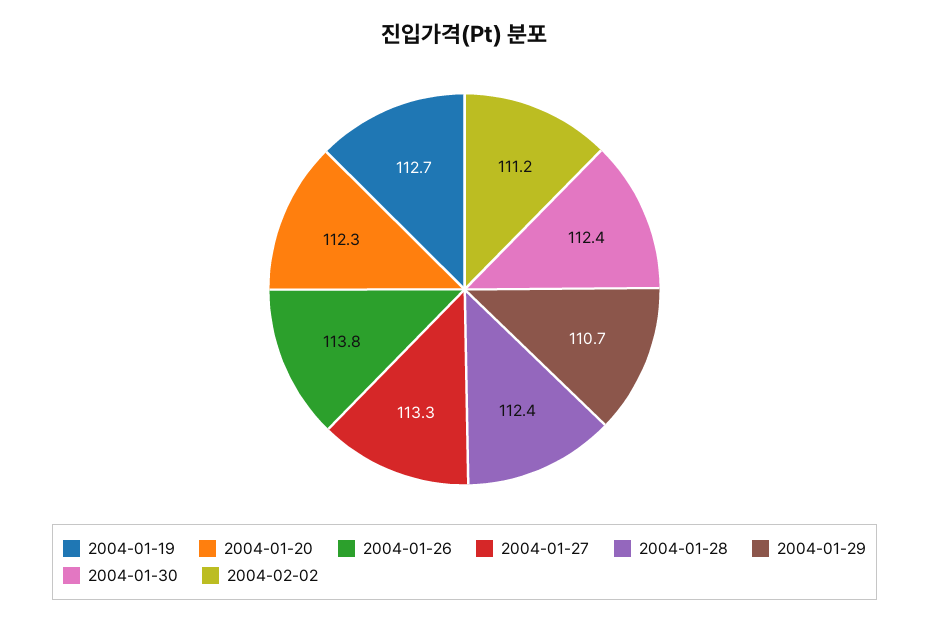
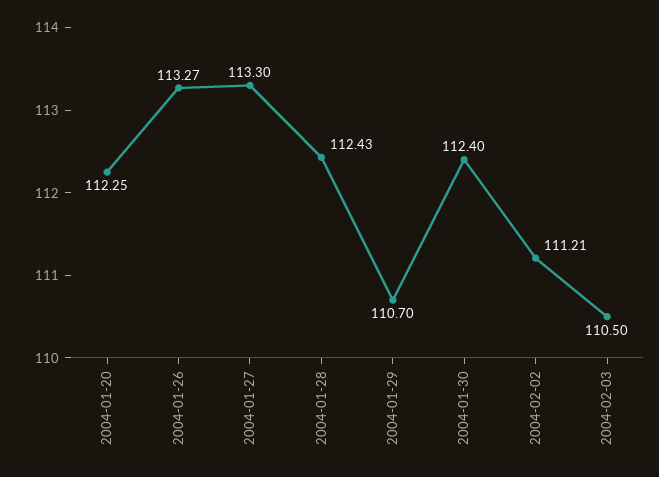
2004-01-19: 112.7 -> none
2004-01-26: 113.8 -> 113.27
2004-02-03: none -> 110.5

